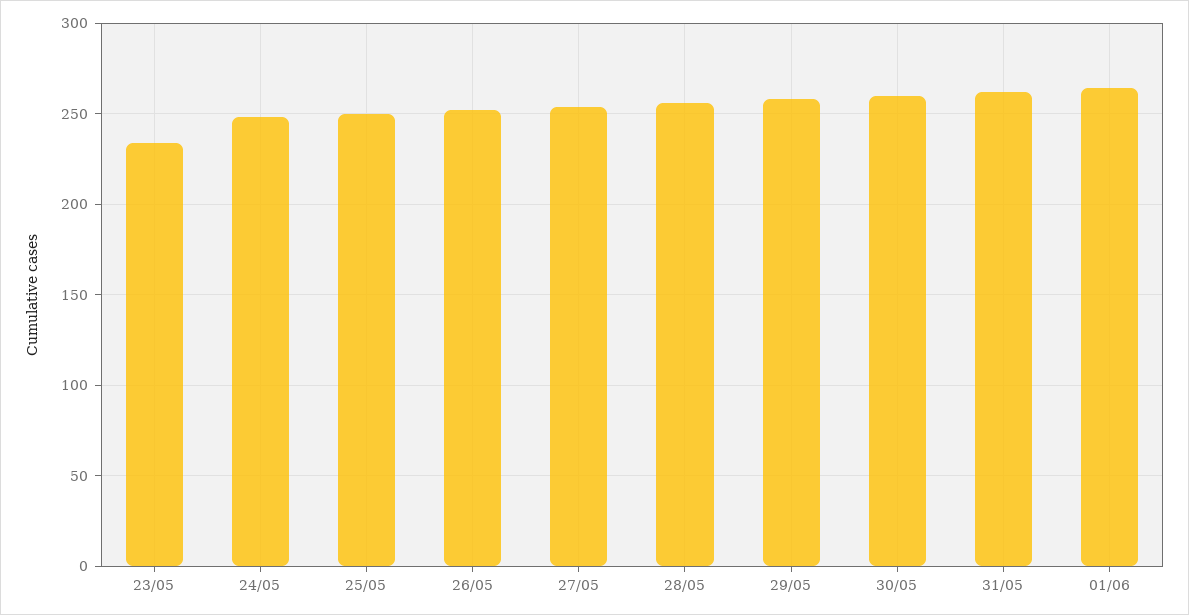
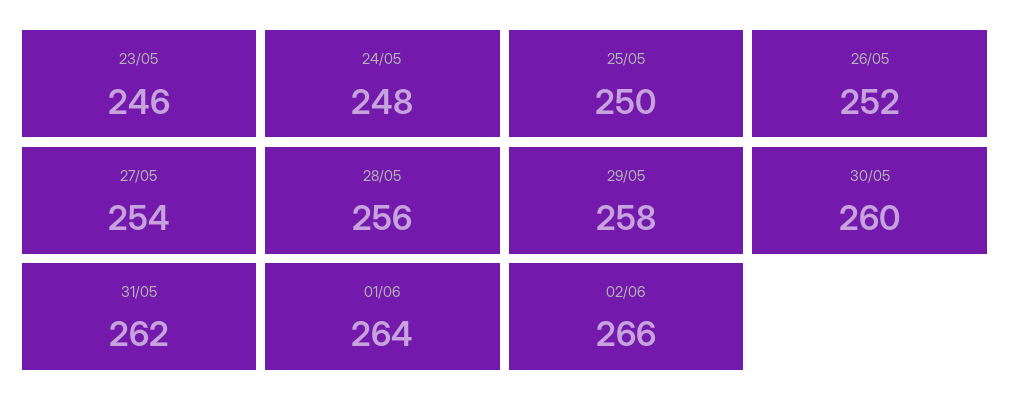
23/05: 235 -> 246
02/06: none -> 266

